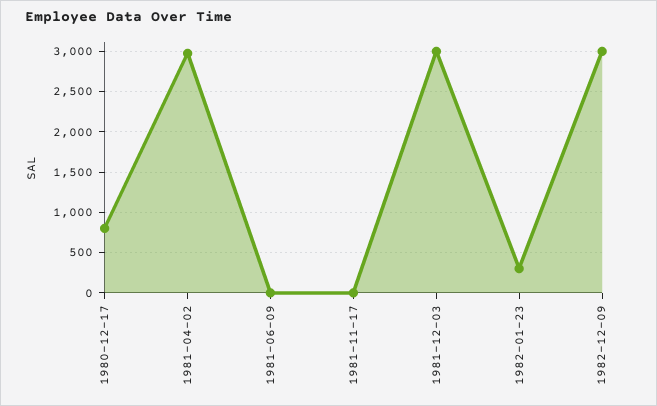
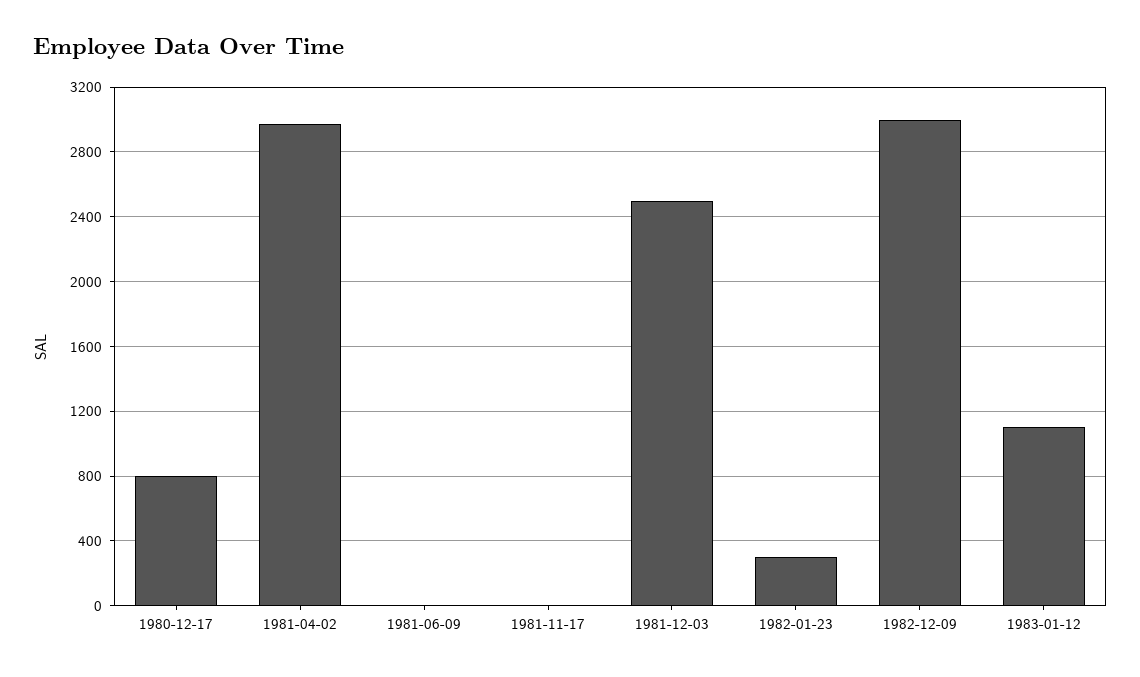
1981-12-03: 3000 -> 2500
1983-01-12: none -> 1100

